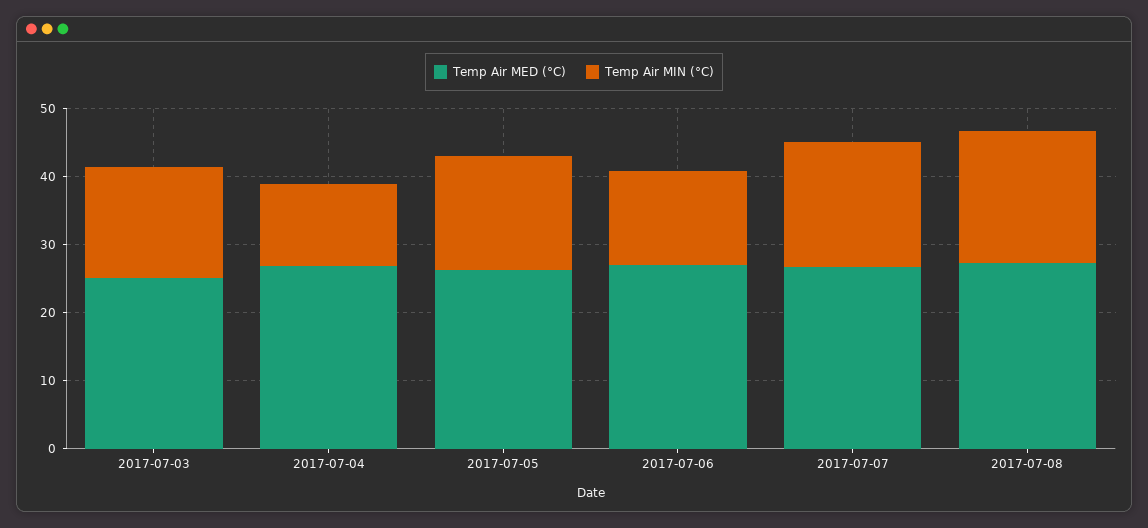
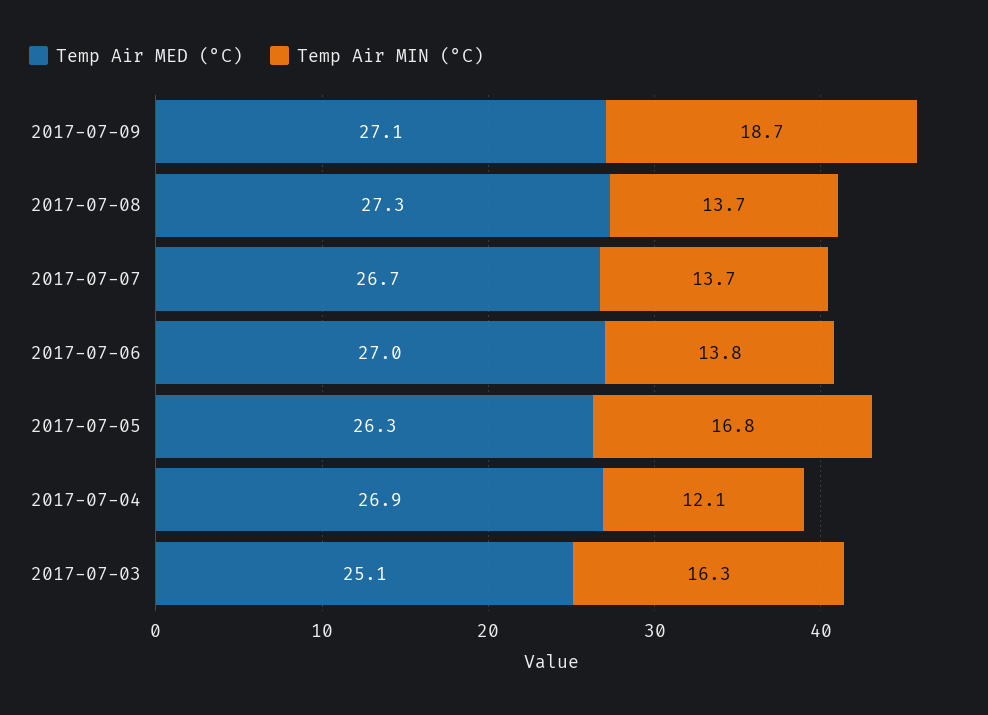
Temp Air MIN (°C), 2017-07-07: 18 -> 13.7
Temp Air MIN (°C), 2017-07-08: 20 -> 13.7
Temp Air MED (°C), 2017-07-09: none -> 27.1
Temp Air MIN (°C), 2017-07-09: none -> 18.7

